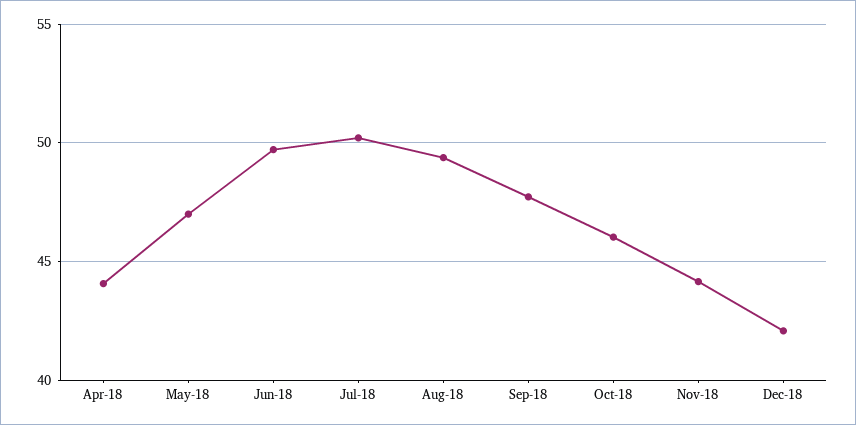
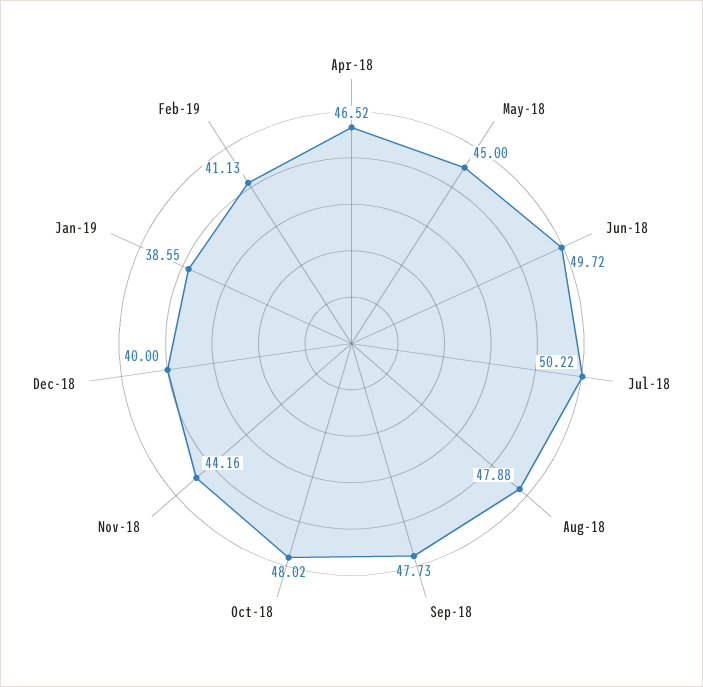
Apr-18: 44 -> 46.52
May-18: 47 -> 45
Aug-18: 49.5 -> 47.88
Oct-18: 46 -> 48.02
Dec-18: 42 -> 40
Jan-19: none -> 38.55
Feb-19: none -> 41.13

